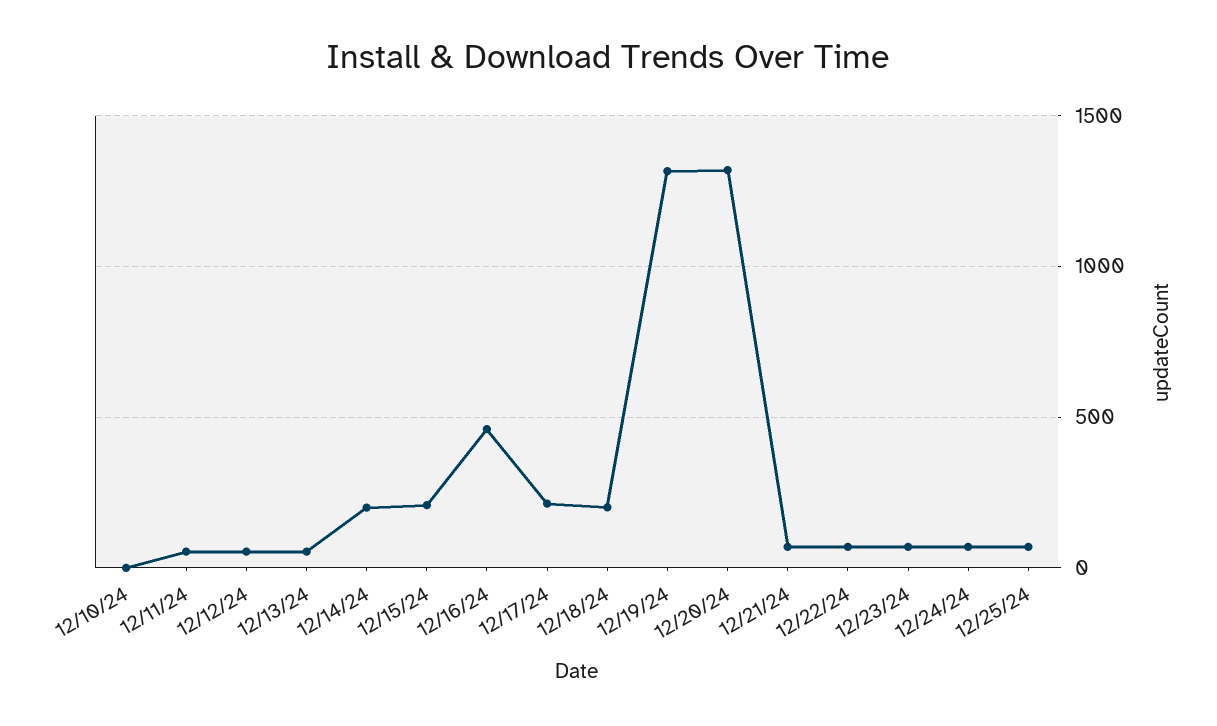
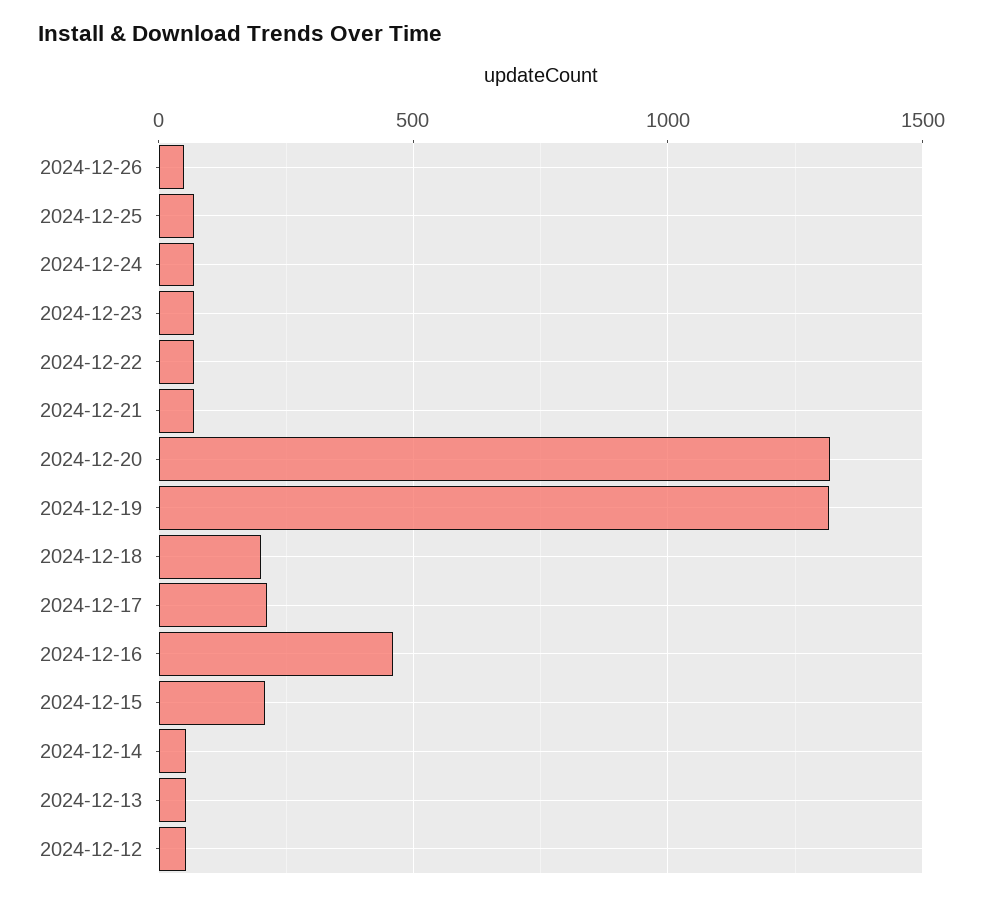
12/10/24: 0 -> none
12/11/24: 50 -> none
12/14/24: 200 -> 50
2024-12-26: none -> 50

